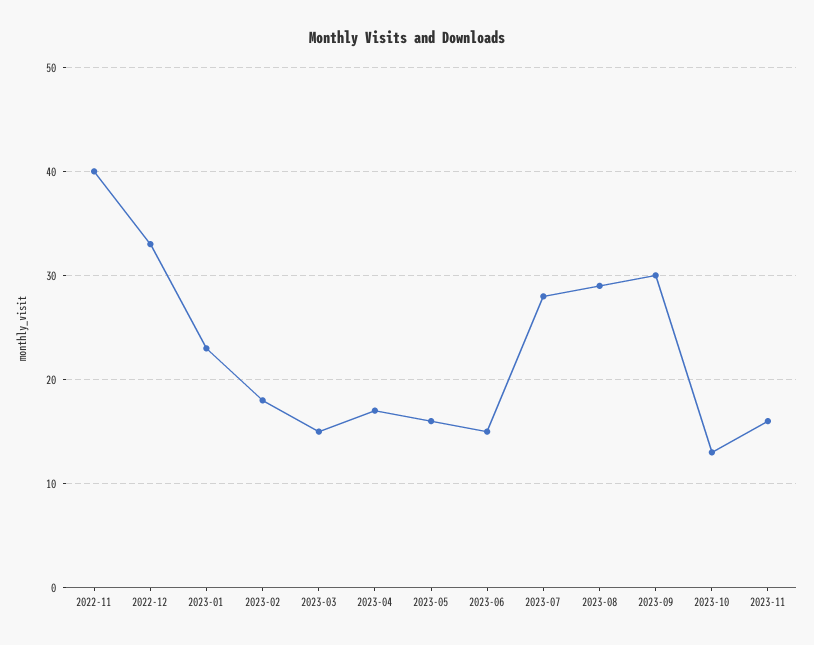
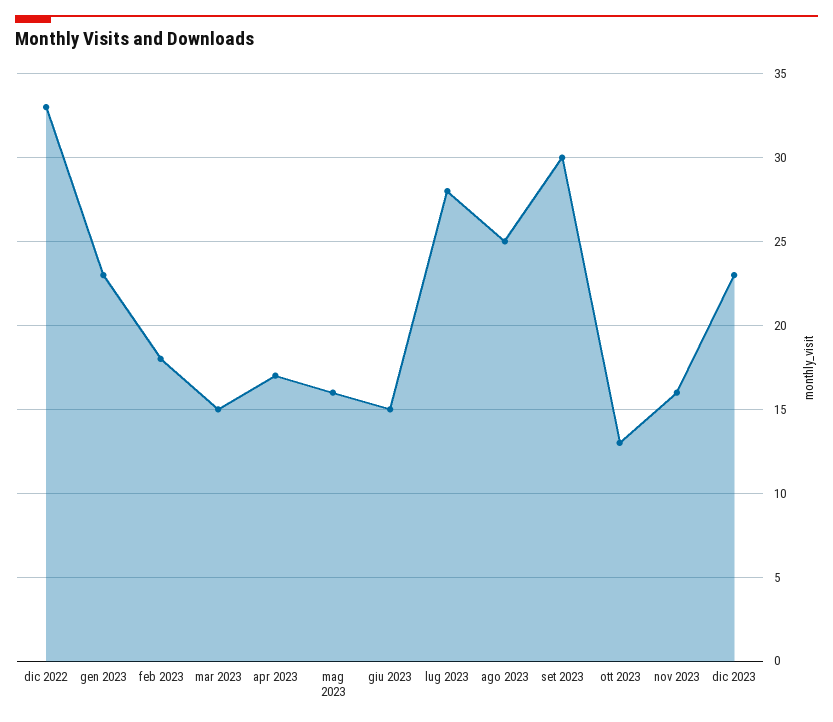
2022-11: 40 -> none
2023-08: 29 -> 25
dic 2023: none -> 23

